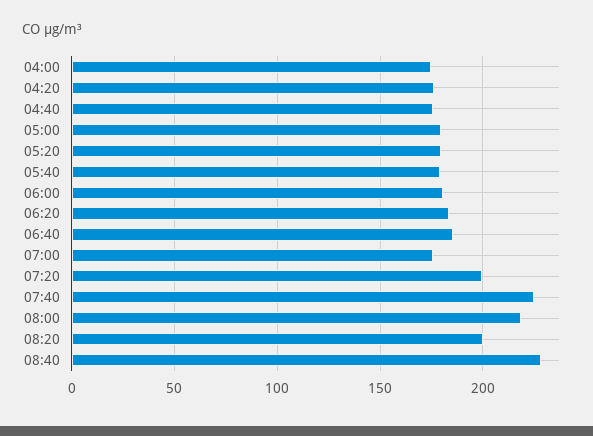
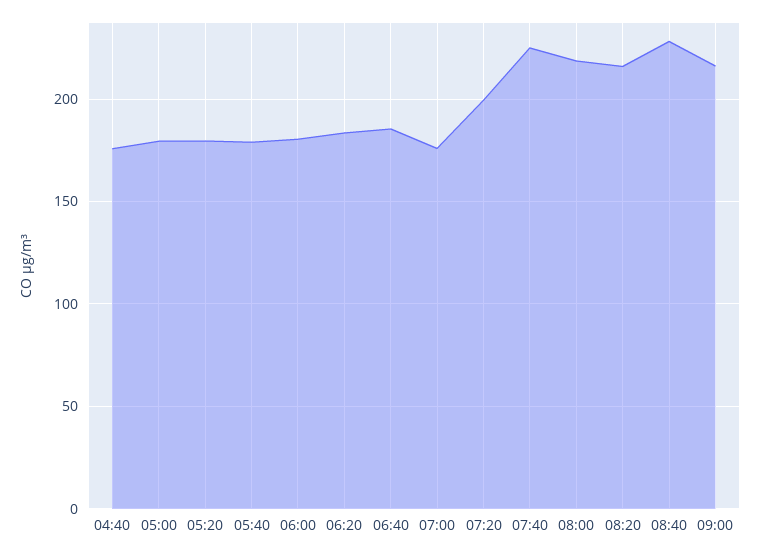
04:00: 175 -> none
04:20: 175 -> none
08:20: 200 -> 215
09:00: none -> 215

